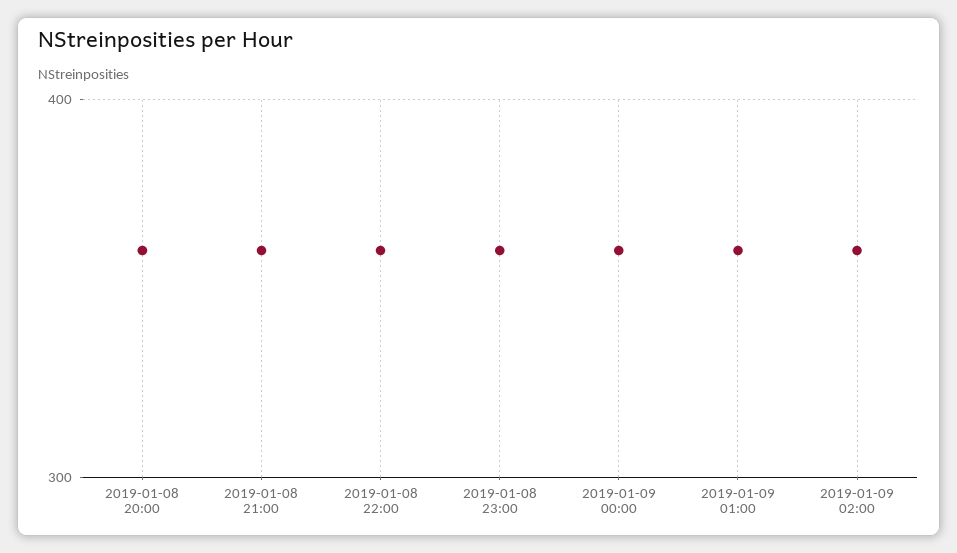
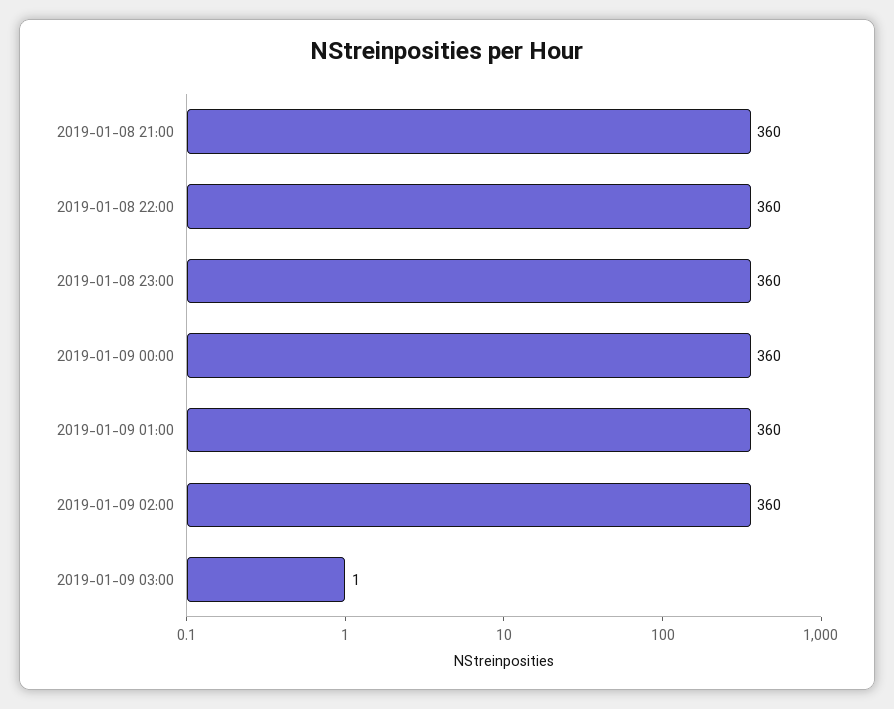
2019-01-08 20:00: 360 -> none
2019-01-09 03:00: none -> 1

